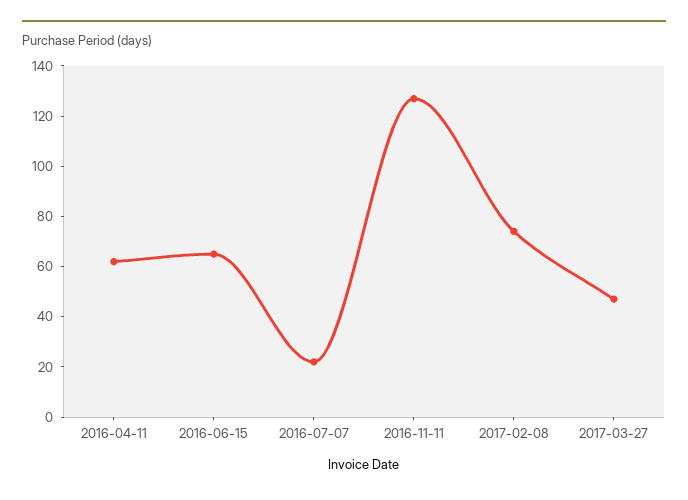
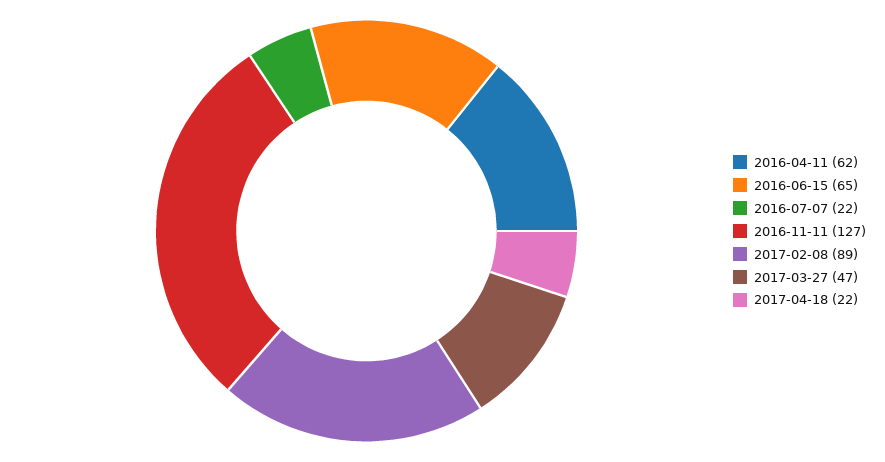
2017-02-08: 75 -> 89
2017-04-18: none -> 22

